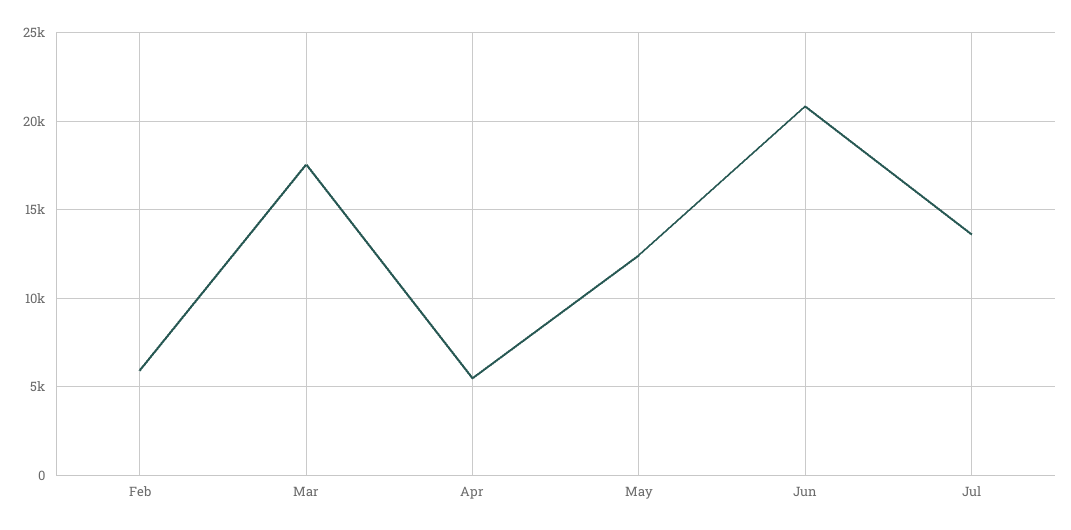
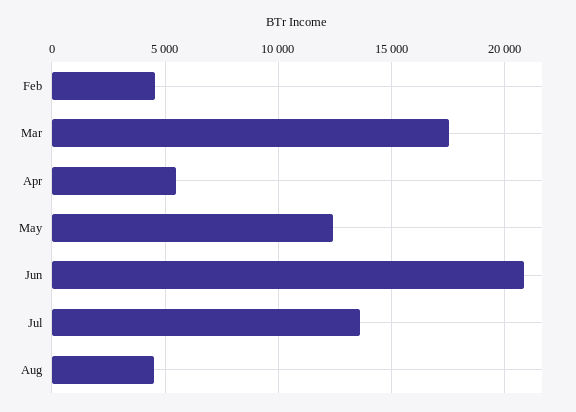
Feb: 6000 -> 4500
Aug: none -> 4500

